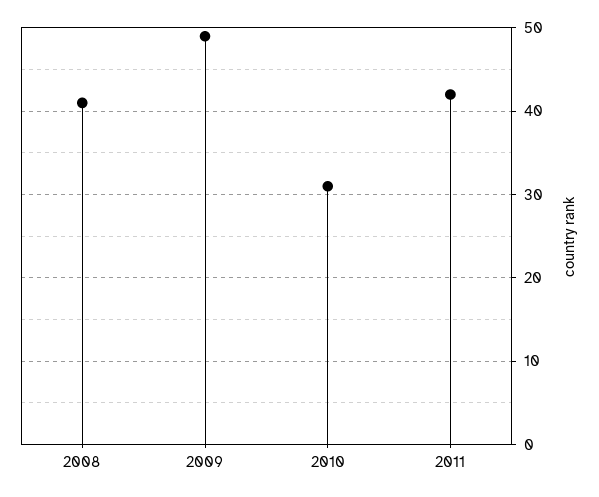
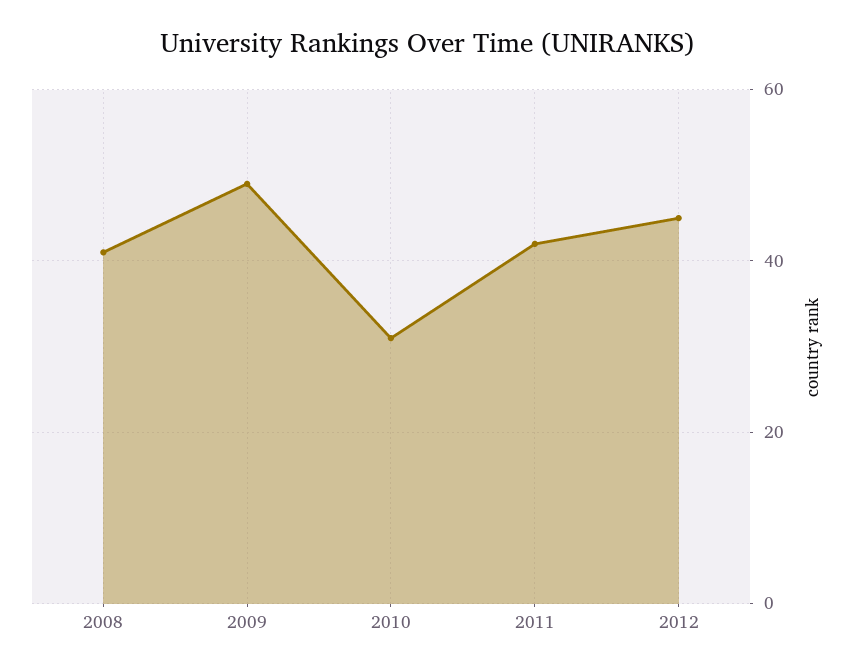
2012: none -> 45

